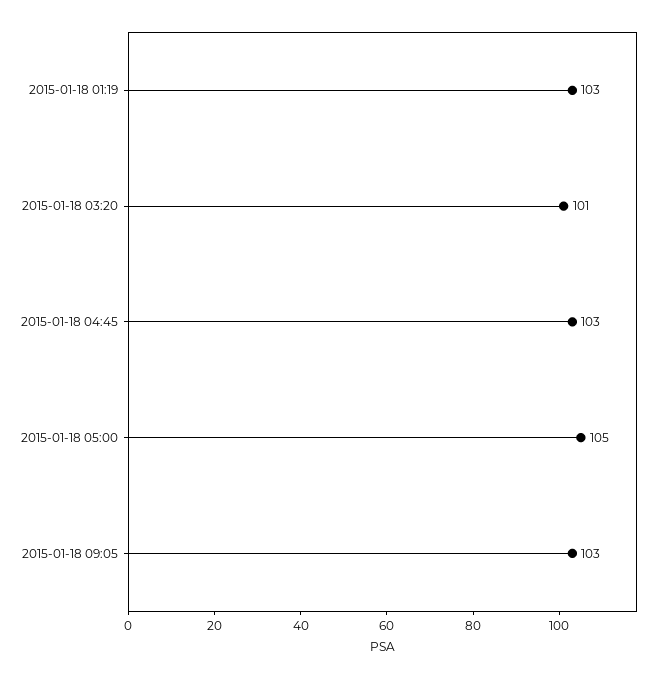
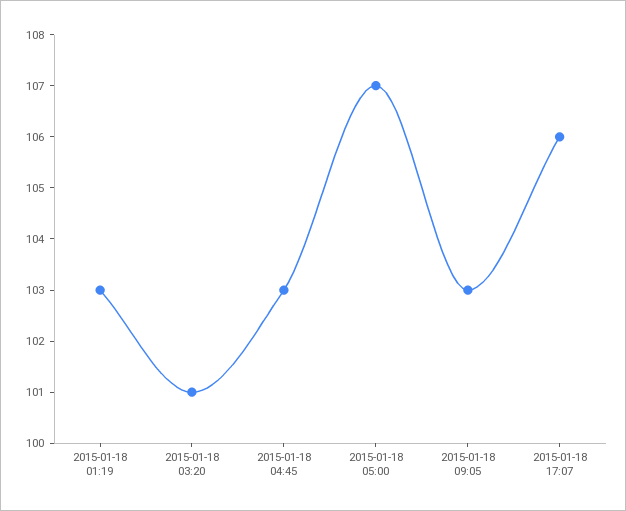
2015-01-18 05:00: 105 -> 107
2015-01-18 17:07: none -> 106

